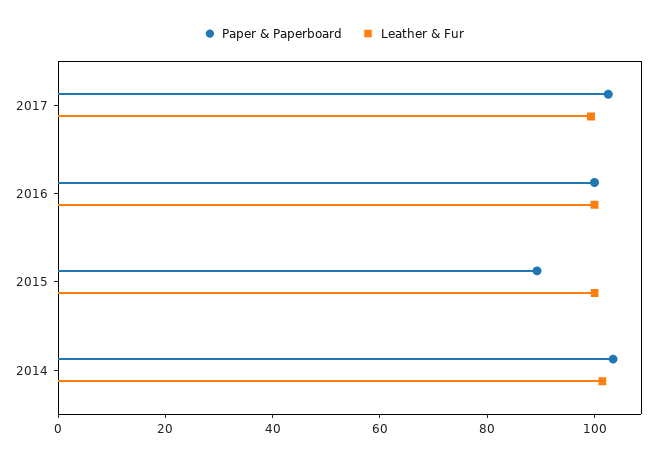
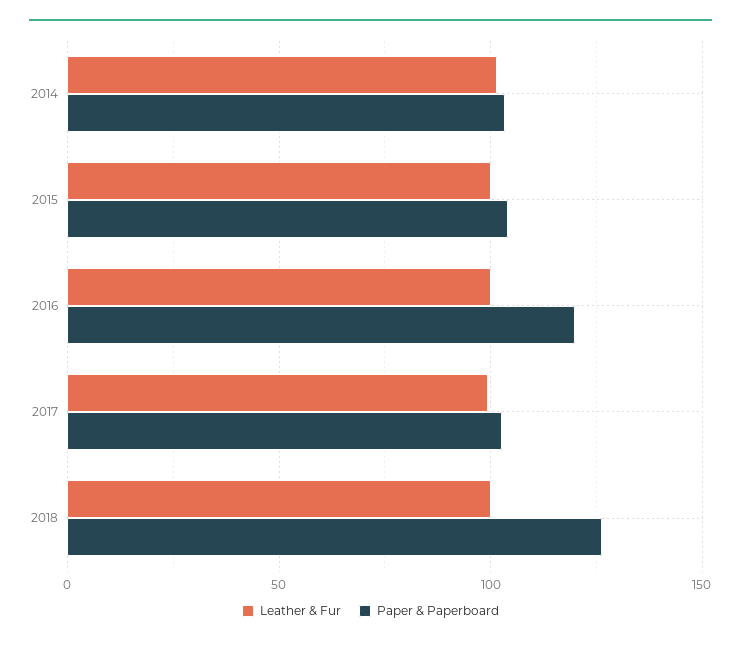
Paper & Paperboard, 2016: 100 -> 120
Paper & Paperboard, 2015: 90 -> 105
Leather & Fur, 2018: none -> 100
Paper & Paperboard, 2018: none -> 125

